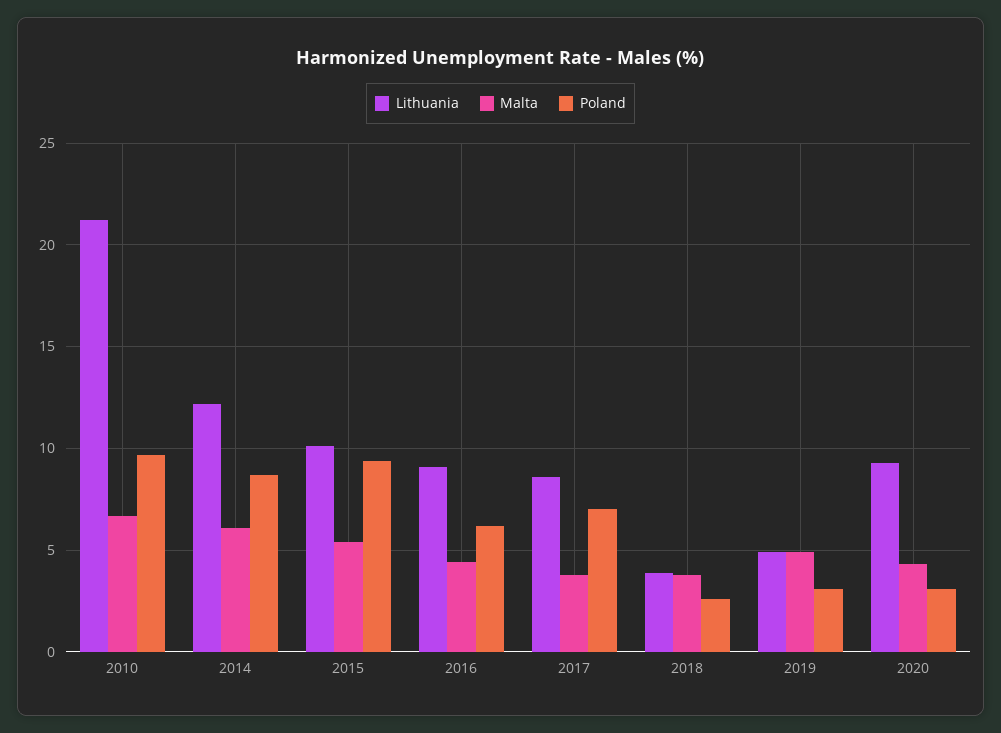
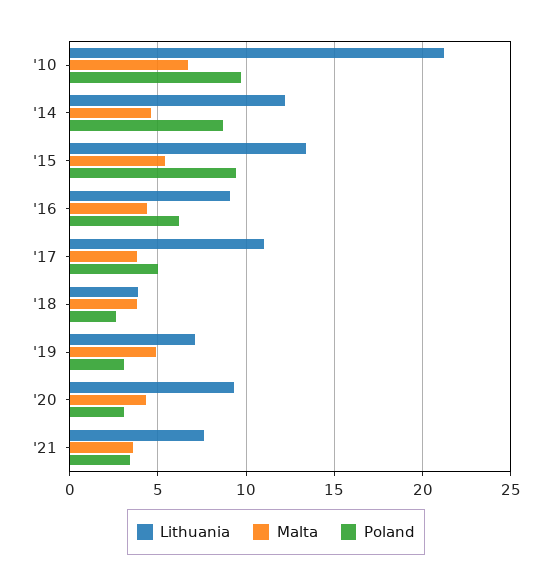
Malta, 2014: 6 -> 4.5
Lithuania, 2015: 10 -> 13.5
Lithuania, 2017: 8.5 -> 11
Poland, 2017: 7 -> 5
Lithuania, 2019: 5 -> 7
Lithuania, '21: none -> 7.5
Malta, '21: none -> 3.5
Poland, '21: none -> 3.5

